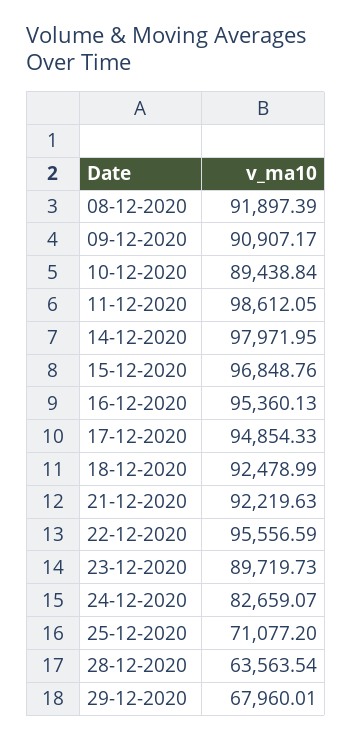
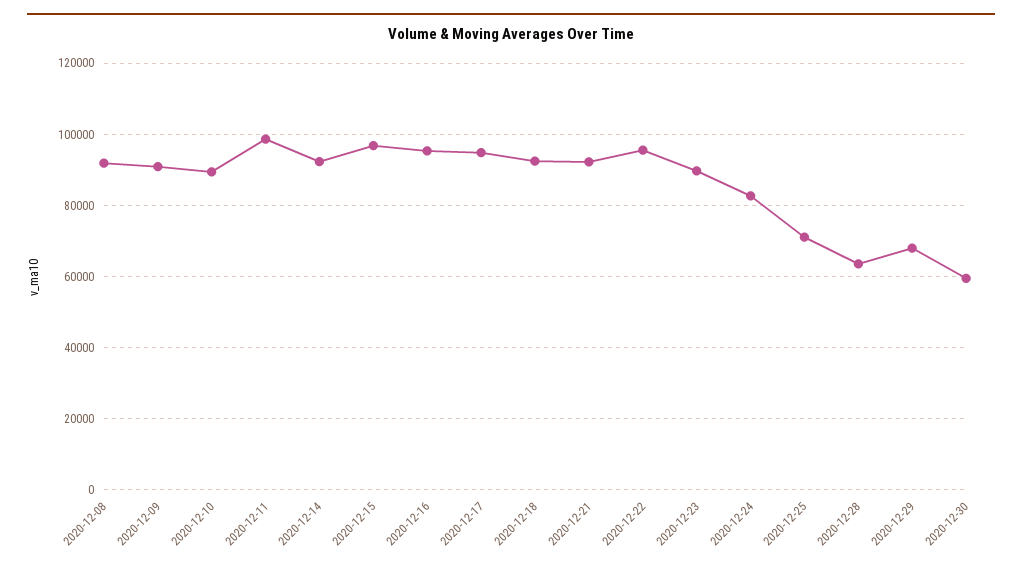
14-12-2020: 97971.95 -> 92000
2020-12-30: none -> 60000

